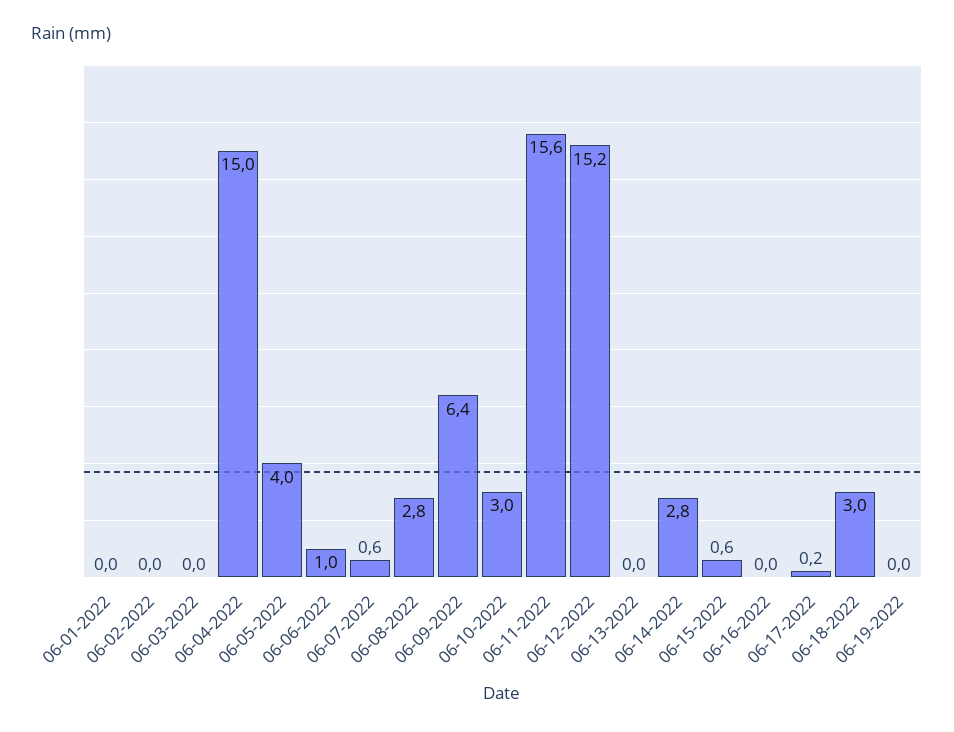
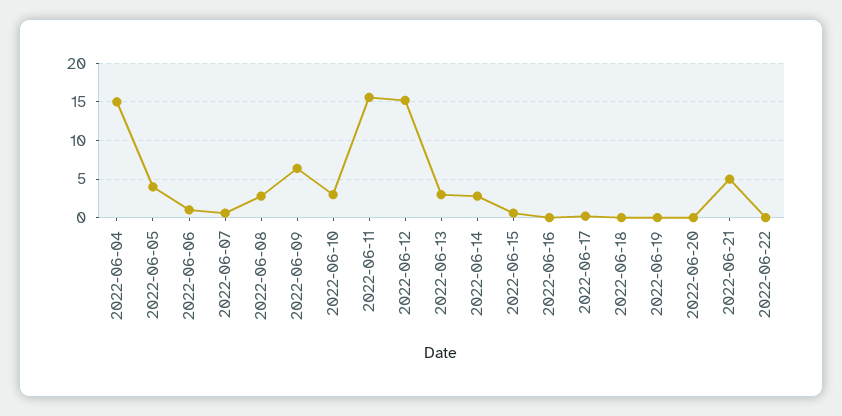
06-01-2022: 0 -> none
06-02-2022: 0 -> none
06-03-2022: 0 -> none
06-13-2022: 0 -> 3
06-18-2022: 3 -> 0
2022-06-20: none -> 0
2022-06-21: none -> 5
2022-06-22: none -> 0

